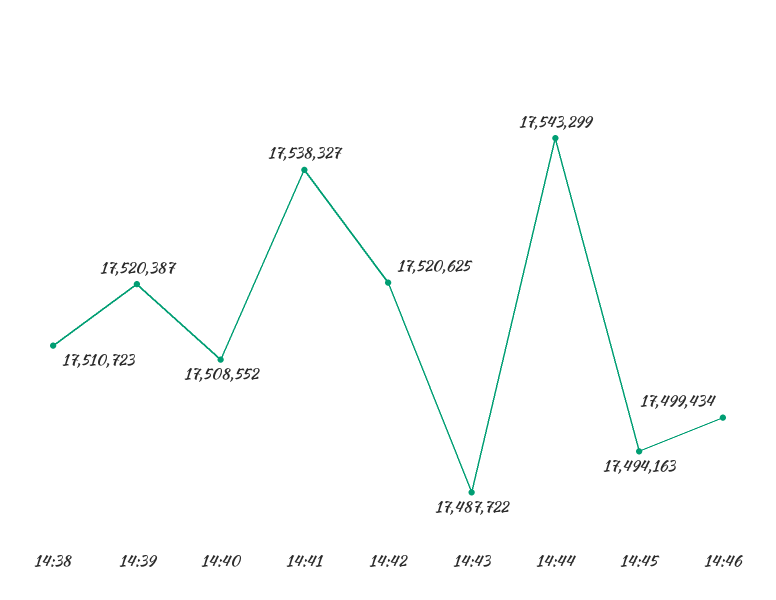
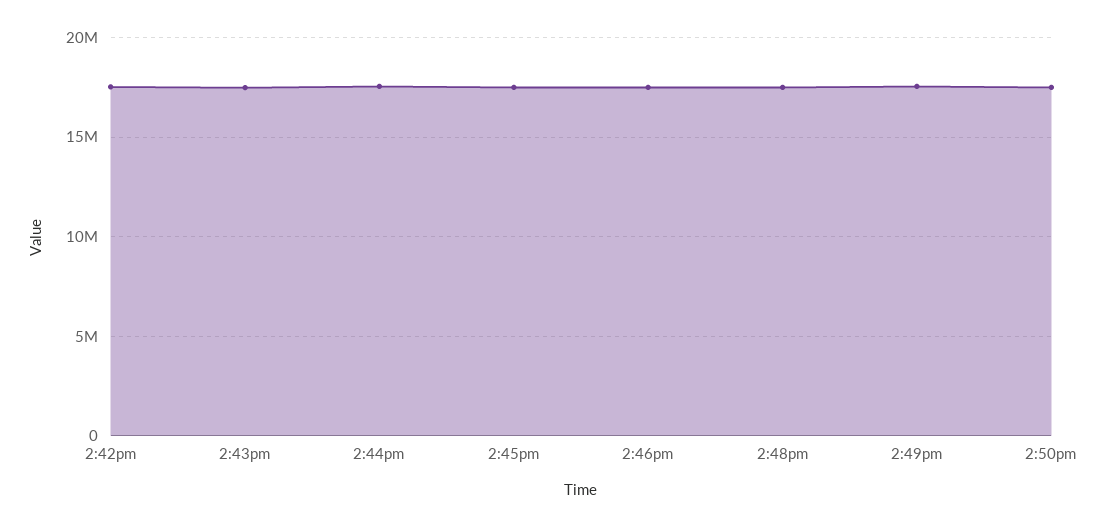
14:38: 17510723 -> none
14:39: 17520387 -> none
14:40: 17508552 -> none
14:41: 17538327 -> none
2:48pm: none -> 17500000
2:49pm: none -> 17500000
2:50pm: none -> 17500000

